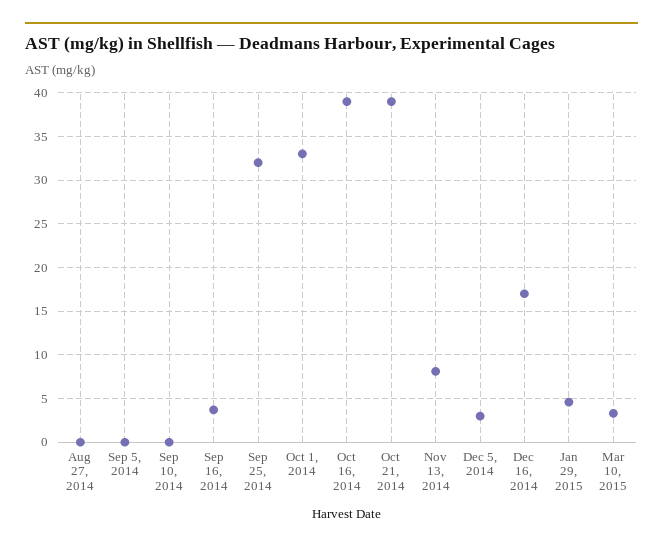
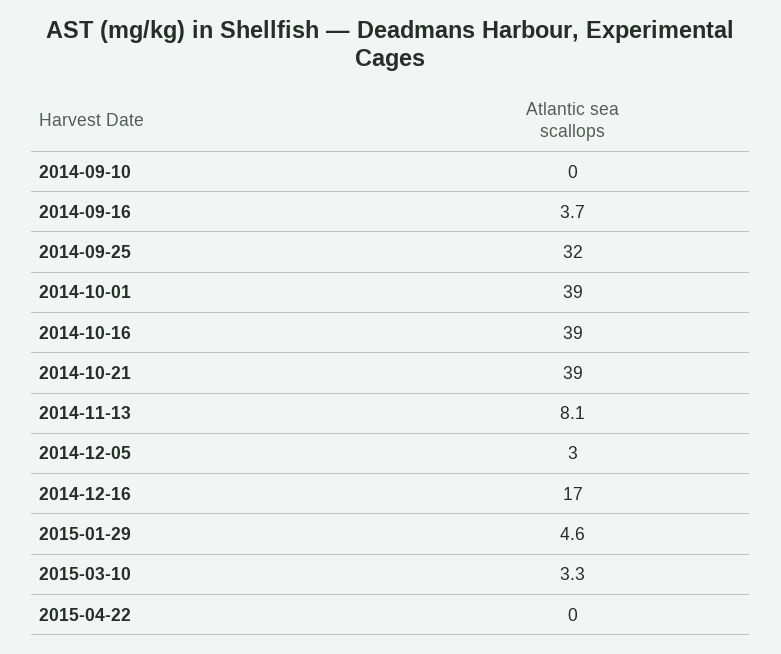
Aug 27, 2014: 0 -> none
Sep 5, 2014: 0 -> none
Oct 1, 2014: 33 -> 39
2015-04-22: none -> 0

